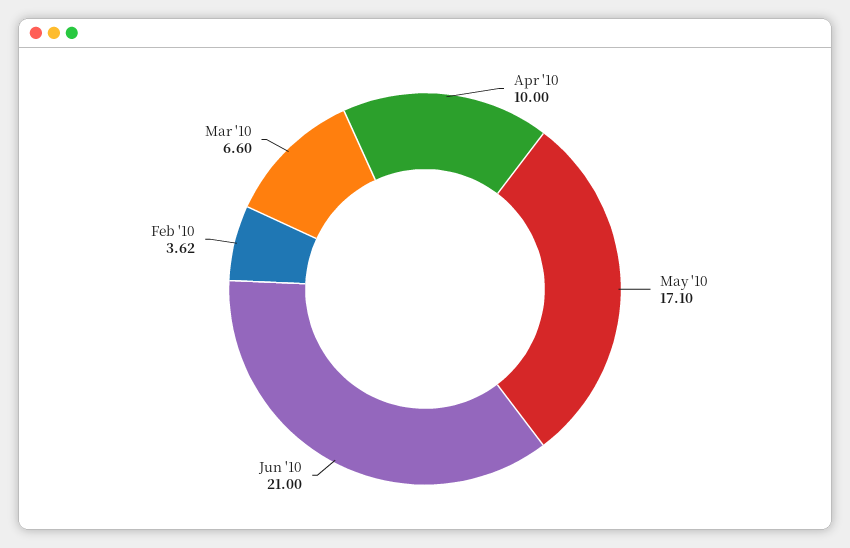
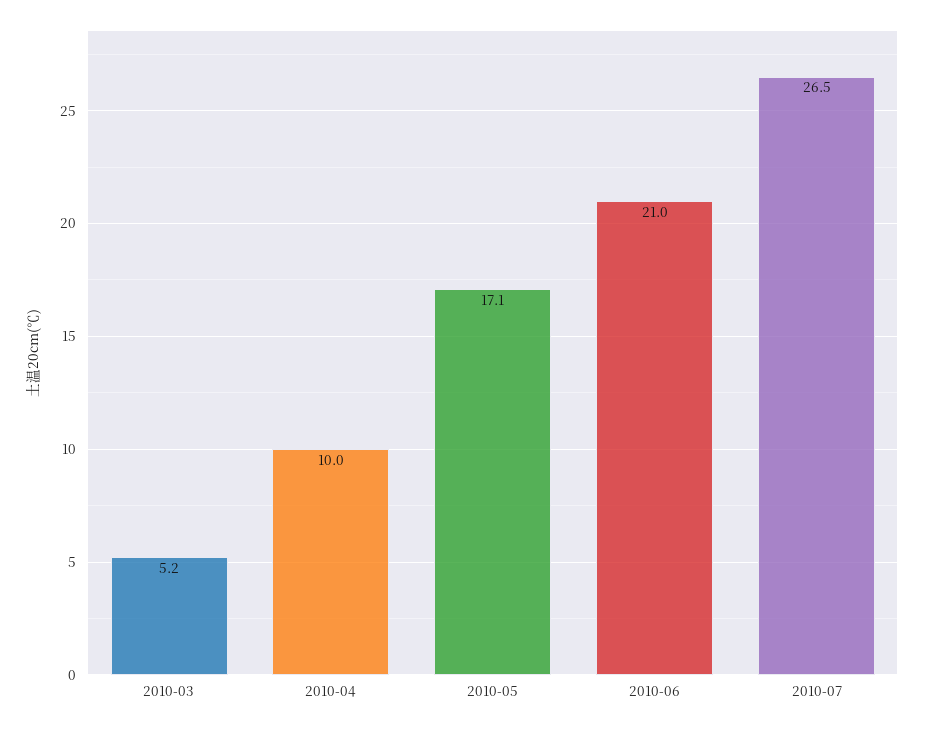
Feb '10: 3.62 -> none
Mar '10: 6.6 -> 5.2
2010-07: none -> 26.5

